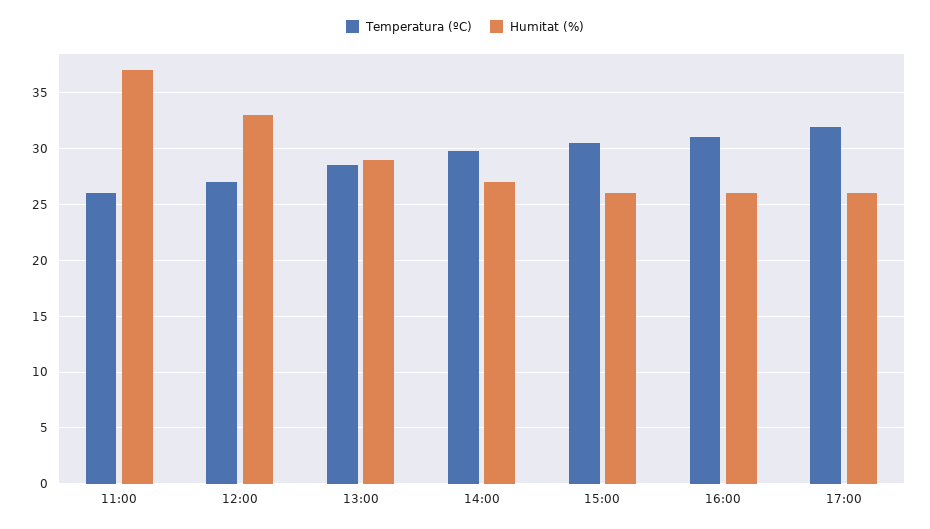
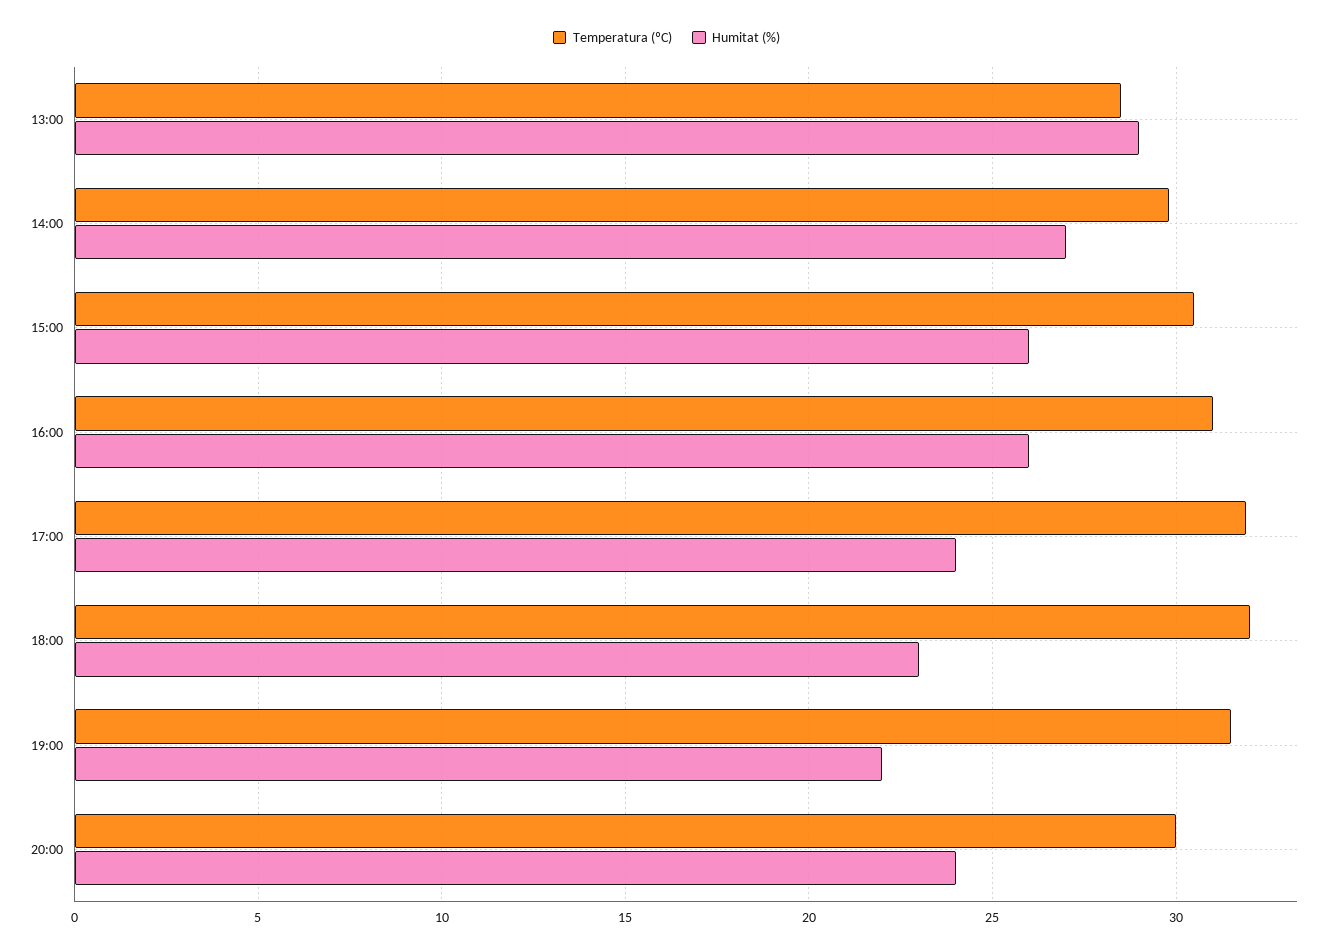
Temperatura (ºC), 11:00: 26 -> none
Humitat (%), 11:00: 37 -> none
Temperatura (ºC), 12:00: 27 -> none
Humitat (%), 12:00: 33 -> none
Humitat (%), 17:00: 26 -> 24
Temperatura (ºC), 18:00: none -> 32
Humitat (%), 18:00: none -> 23
Temperatura (ºC), 19:00: none -> 31.5
Humitat (%), 19:00: none -> 22
Temperatura (ºC), 20:00: none -> 30
Humitat (%), 20:00: none -> 24

